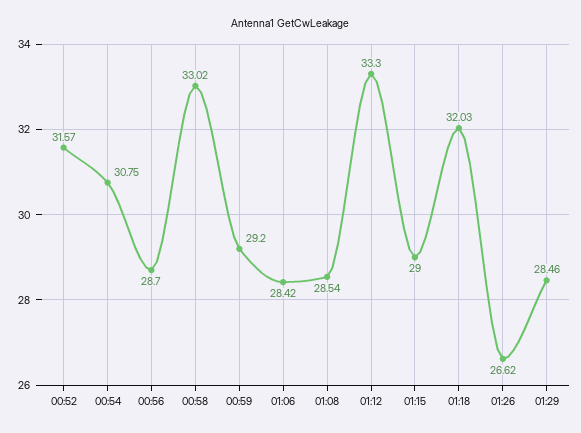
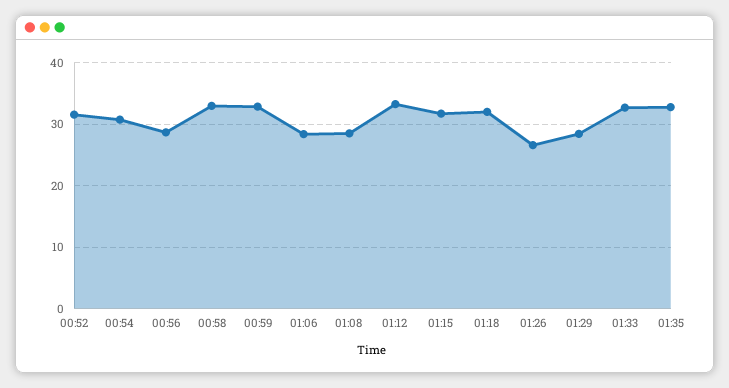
00:59: 29.2 -> 33
01:15: 29 -> 32
01:33: none -> 33
01:35: none -> 33

